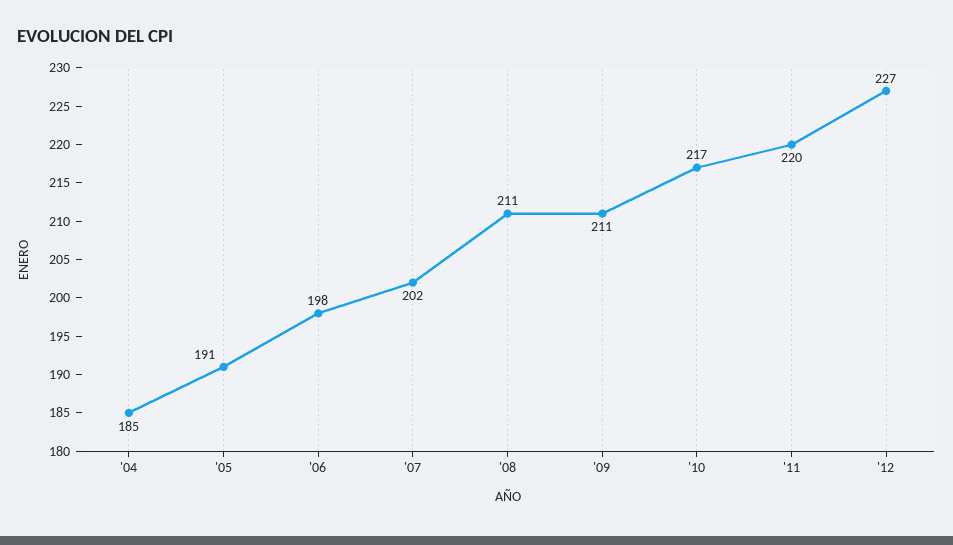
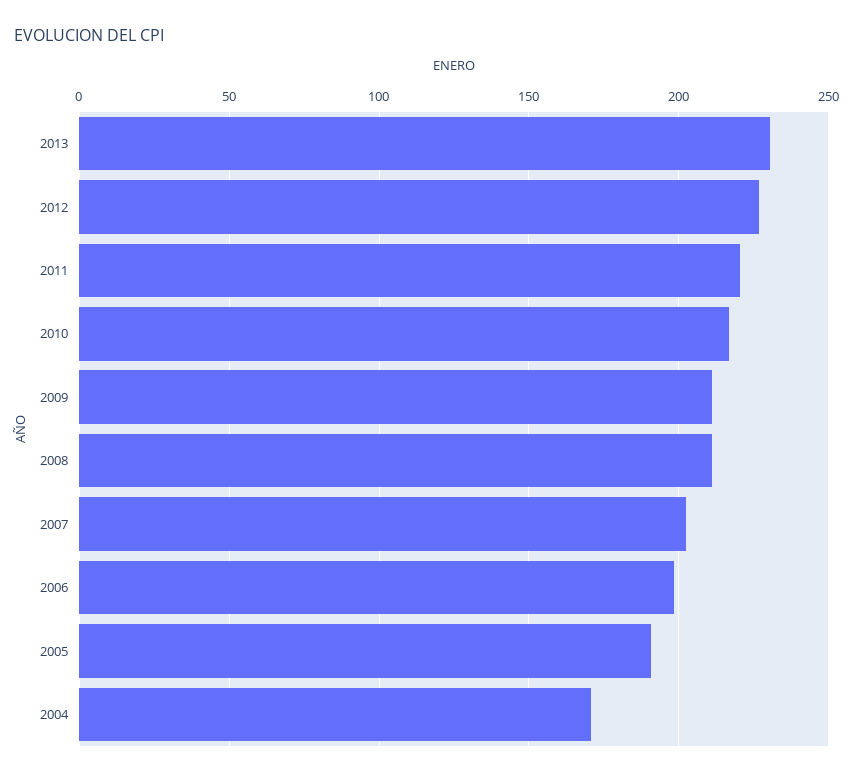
'04: 185 -> 170
2013: none -> 230

